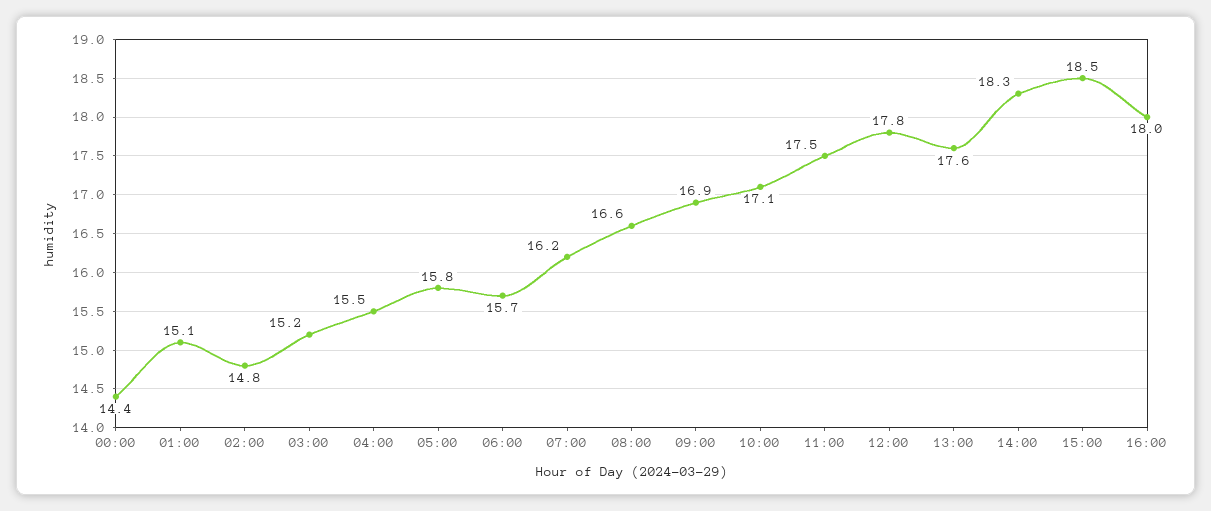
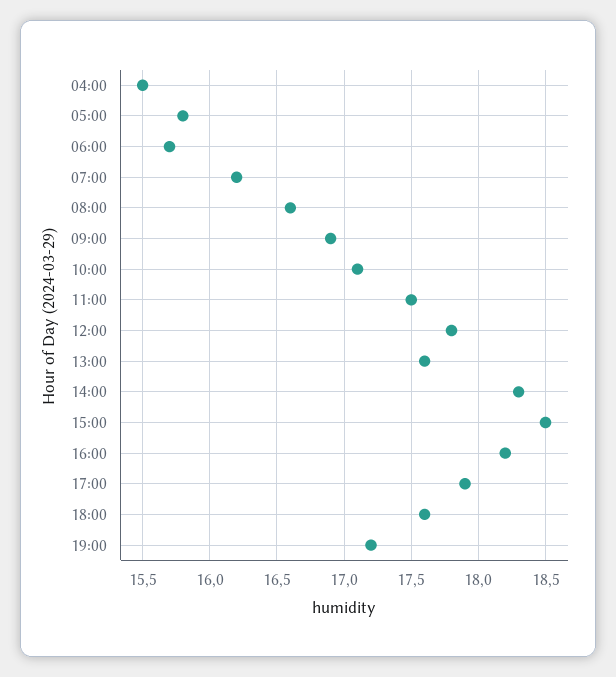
00:00: 14.4 -> none
01:00: 15.1 -> none
02:00: 14.8 -> none
03:00: 15.2 -> none
16:00: 18 -> 18.2
17:00: none -> 17.9
18:00: none -> 17.6
19:00: none -> 17.2

